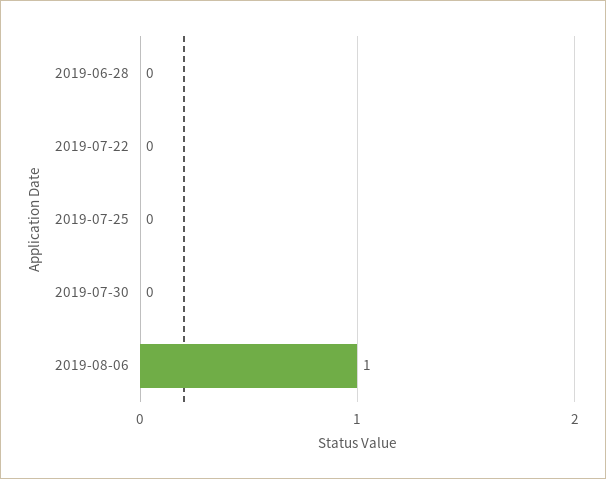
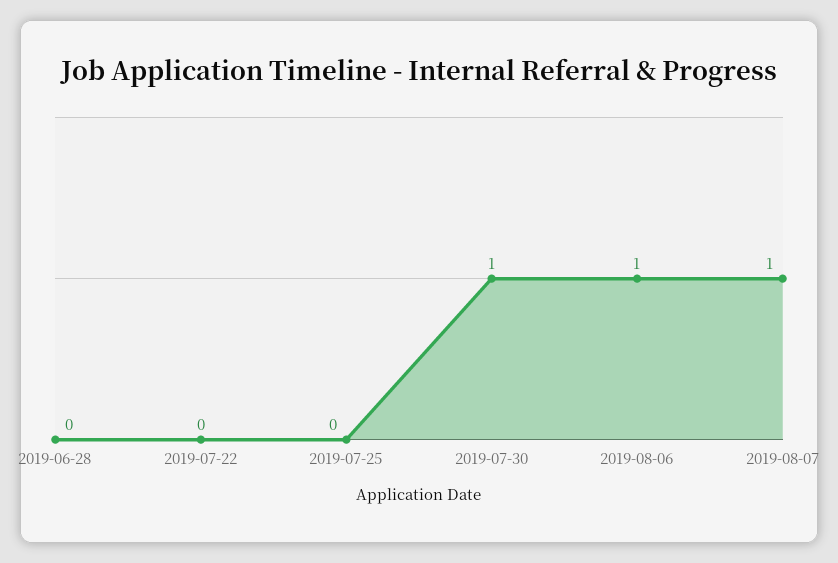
2019-07-30: 0 -> 1
2019-08-07: none -> 1

